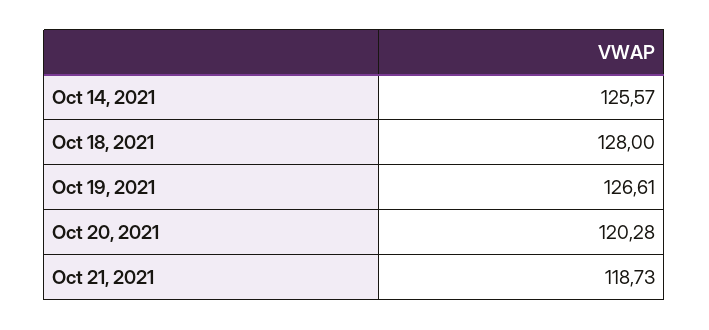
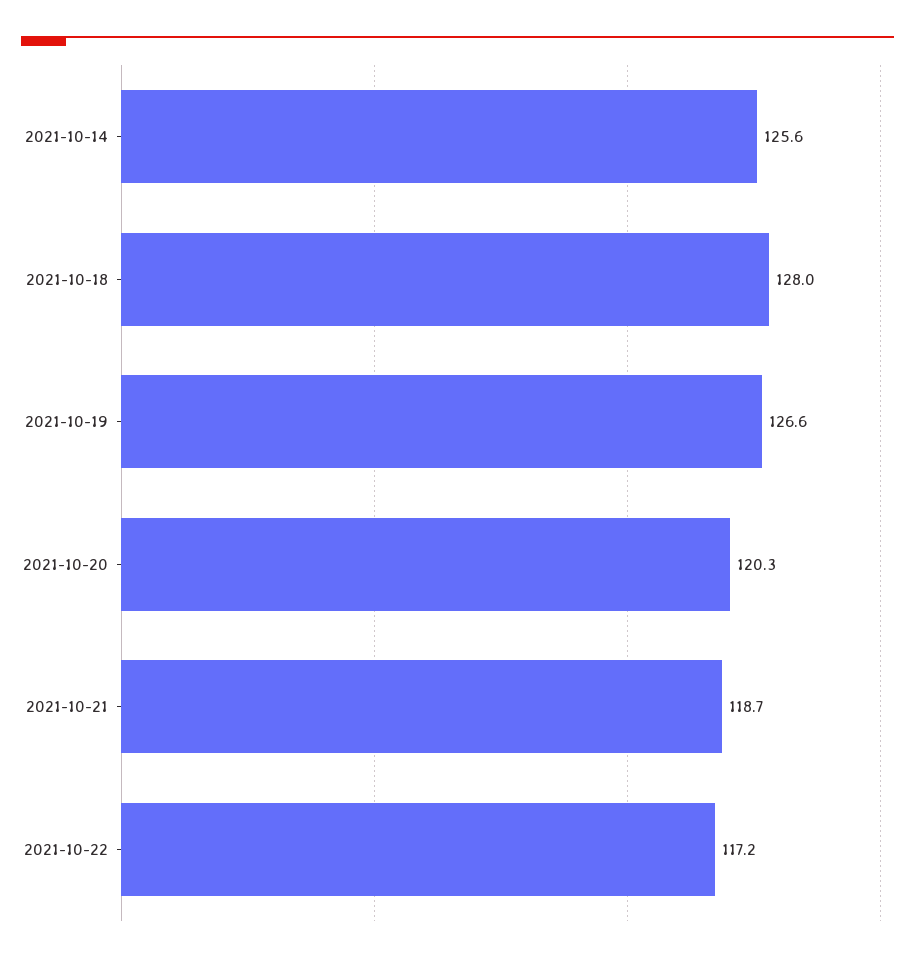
2021-10-22: none -> 117.2

